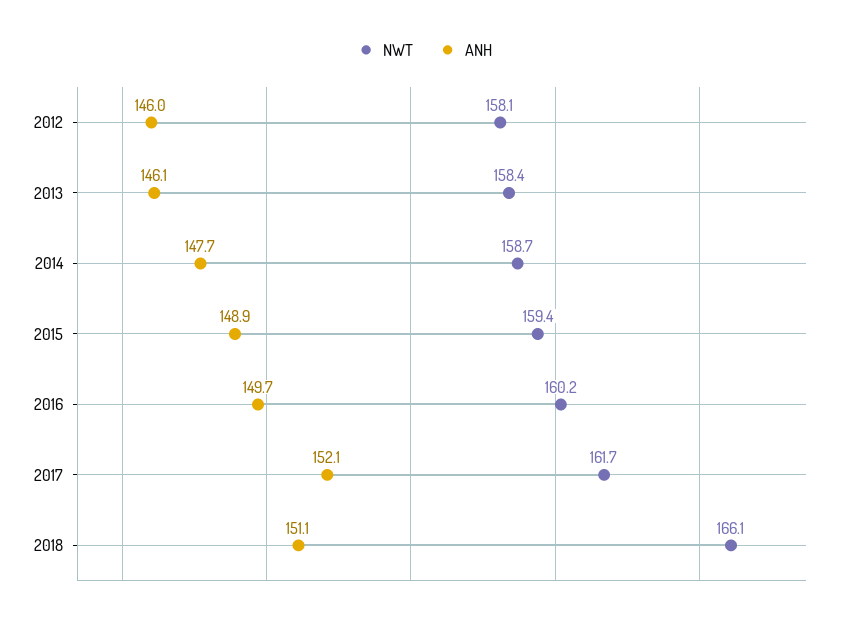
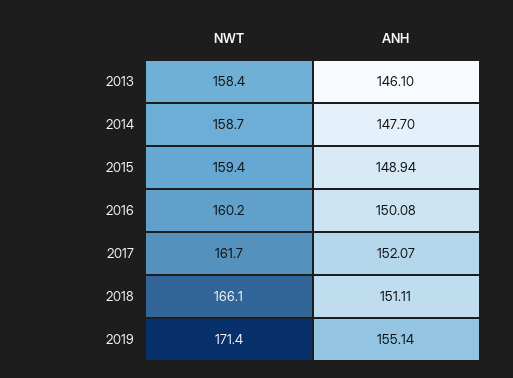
NWT, 2012: 158.1 -> none
ANH, 2012: 146 -> none
ANH, 2016: 149.7 -> 150.08
NWT, 2019: none -> 171.4
ANH, 2019: none -> 155.14

